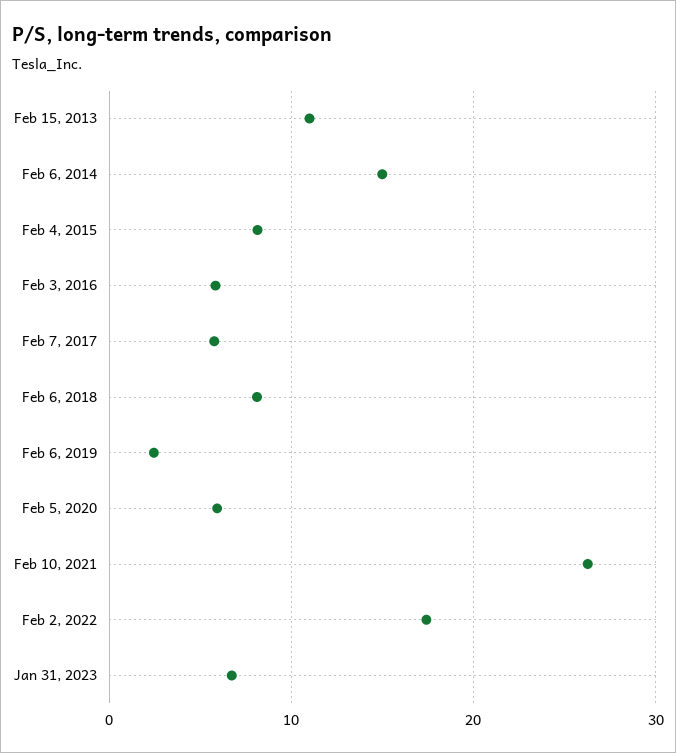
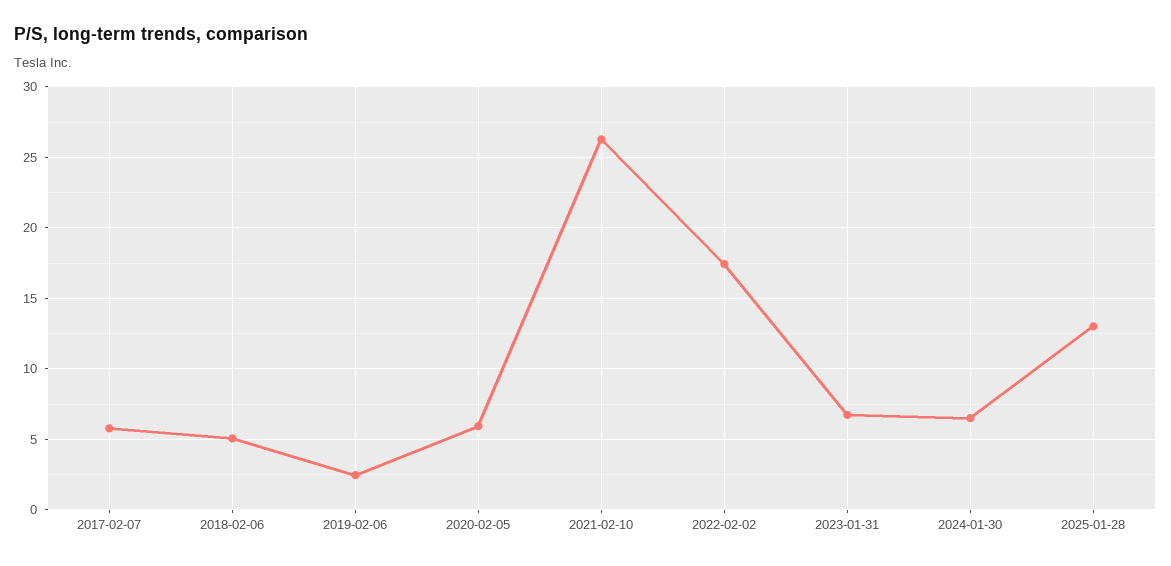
Feb 15, 2013: 11 -> none
Feb 6, 2014: 15 -> none
Feb 4, 2015: 8 -> none
Feb 3, 2016: 6 -> none
Feb 6, 2018: 8 -> 5
2024-01-30: none -> 6.5
2025-01-28: none -> 13

